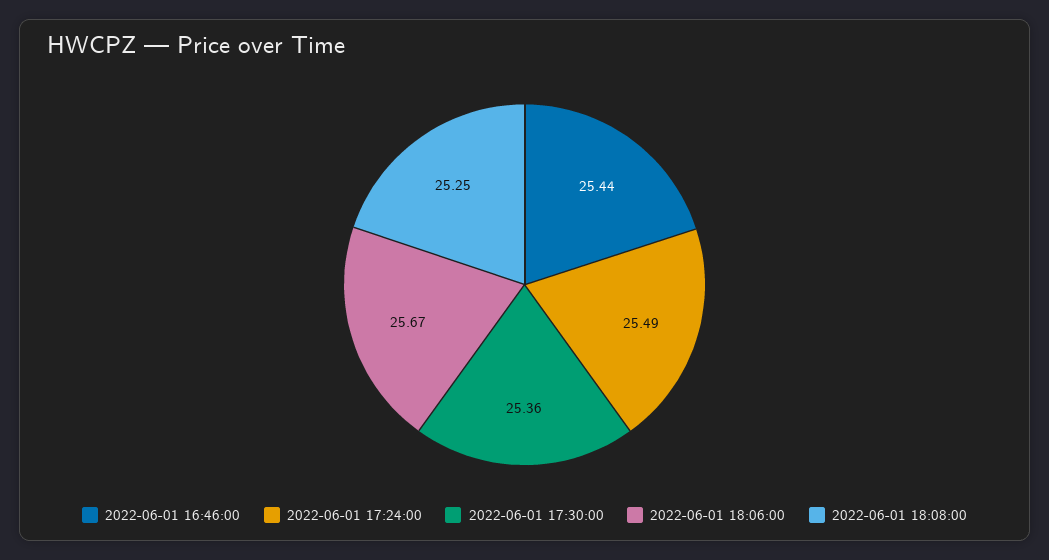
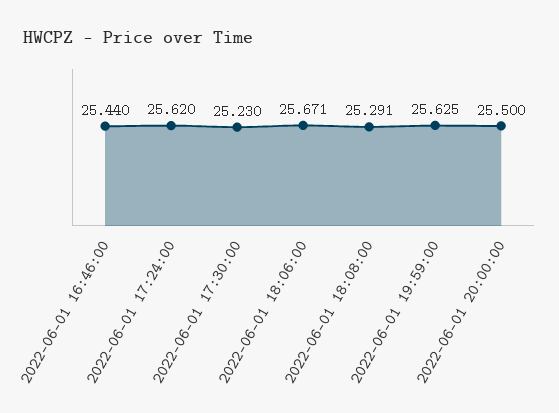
2022-06-01 17:24:00: 25.49 -> 25.62
2022-06-01 17:30:00: 25.36 -> 25.23
2022-06-01 18:08:00: 25.25 -> 25.291
2022-06-01 19:59:00: none -> 25.625
2022-06-01 20:00:00: none -> 25.5

